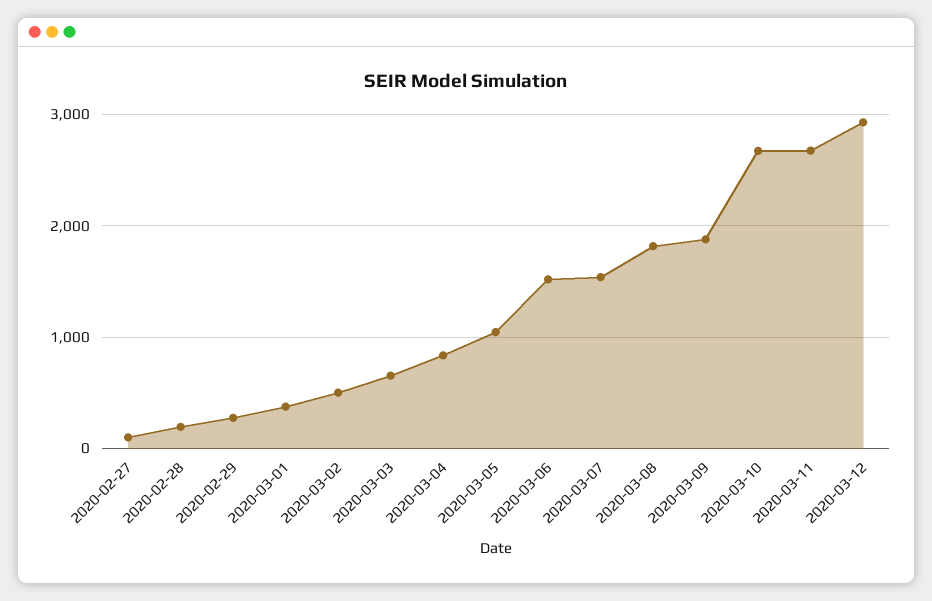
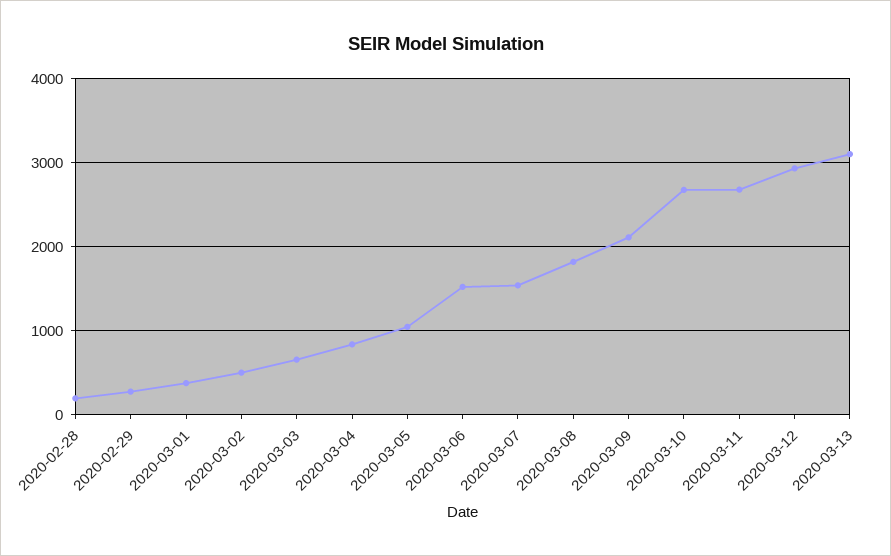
2020-02-27: 100 -> none
2020-03-09: 1900 -> 2100
2020-03-13: none -> 3100

